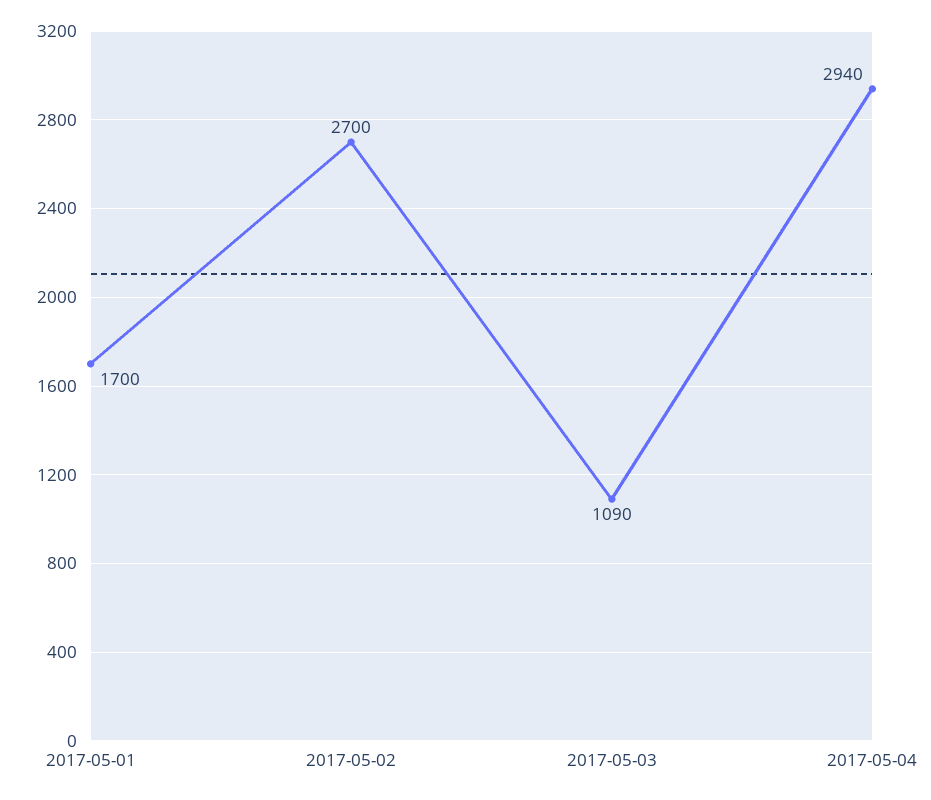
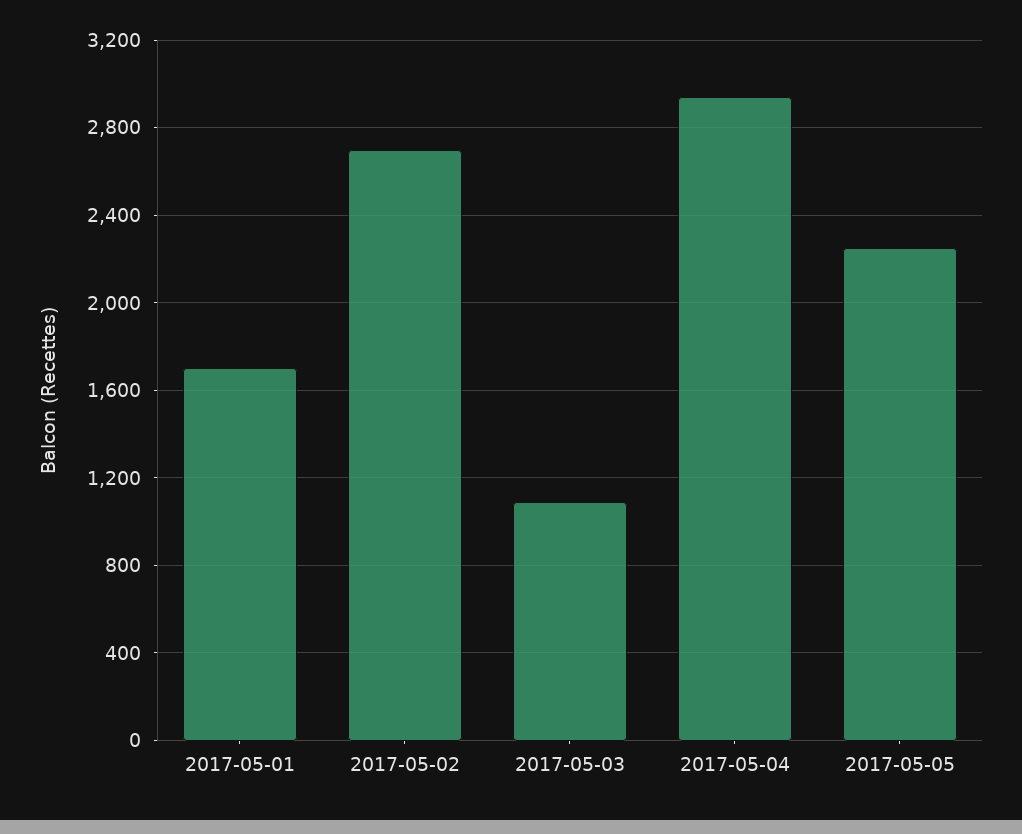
2017-05-05: none -> 2250

